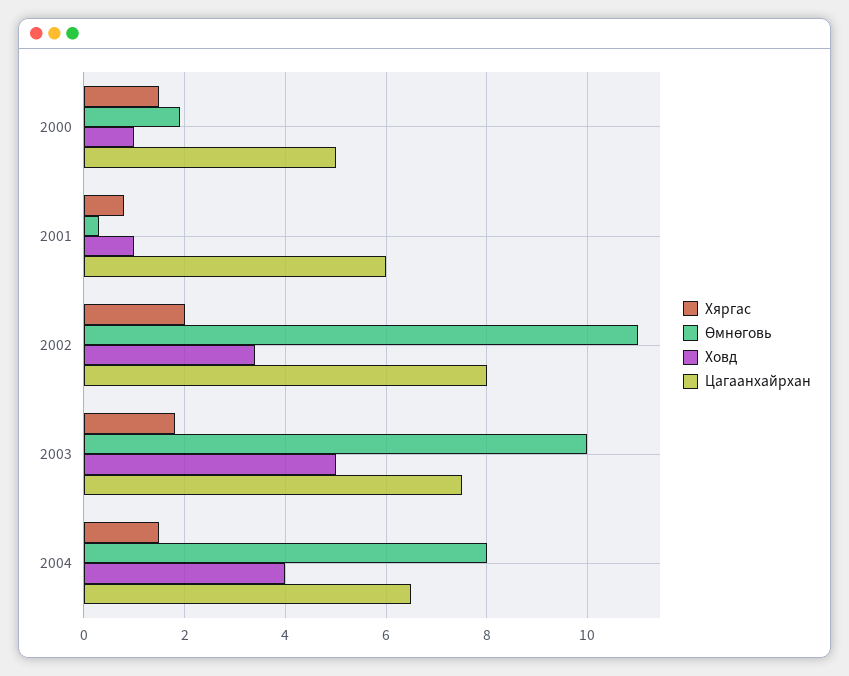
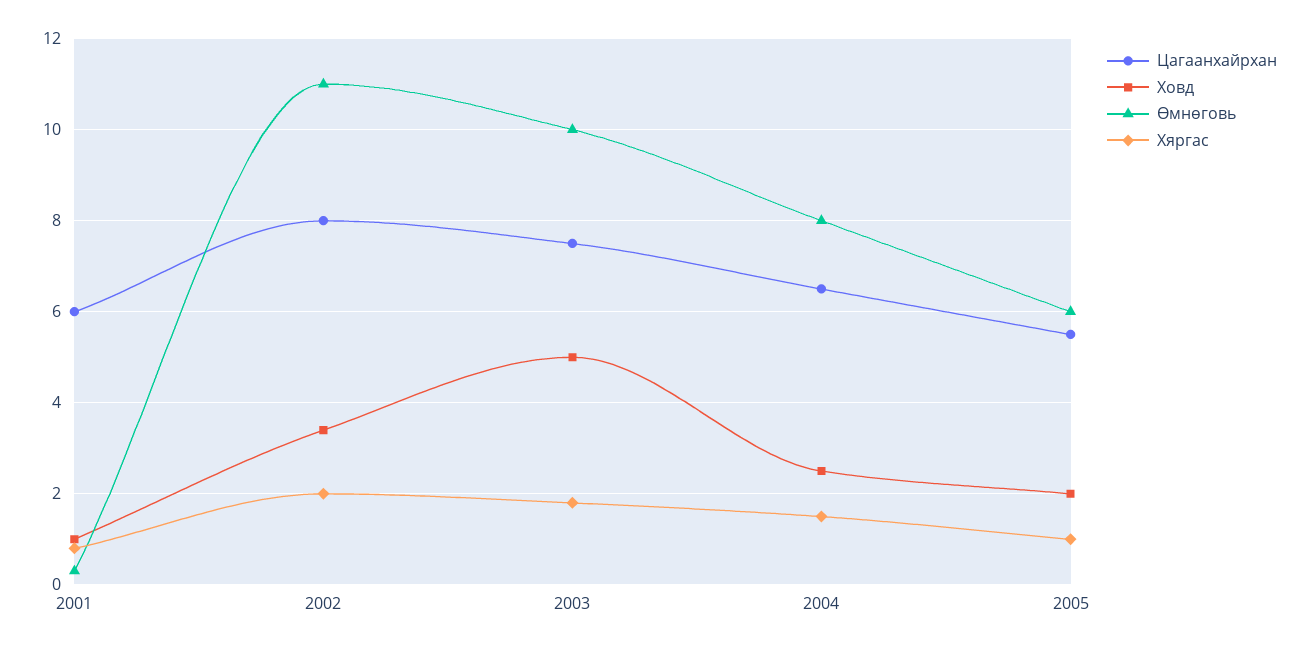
Хяргас, 2000: 1.5 -> none
Өмнөговь, 2000: 2 -> none
Ховд, 2000: 1 -> none
Цагаанхайрхан, 2000: 5 -> none
Ховд, 2004: 4 -> 2.5
Цагаанхайрхан, 2005: none -> 5.5
Ховд, 2005: none -> 2
Өмнөговь, 2005: none -> 6
Хяргас, 2005: none -> 1

